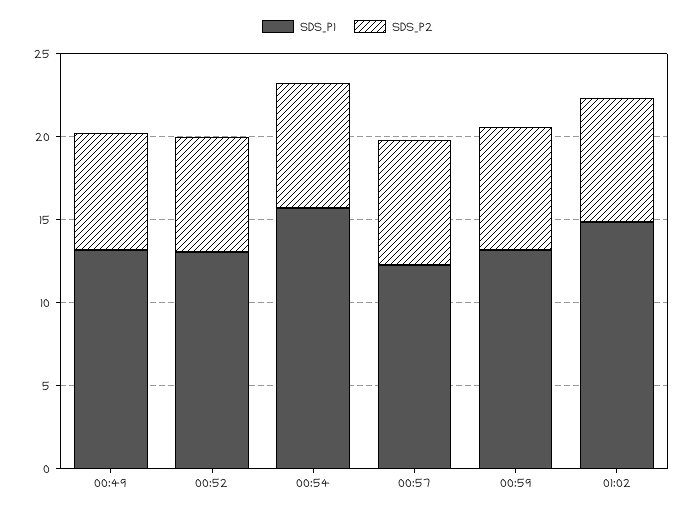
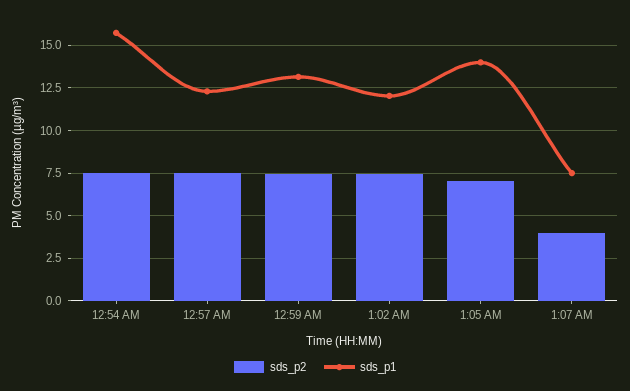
SDS_P1, 00:49: 13 -> none
SDS_P2, 00:49: 7 -> none
SDS_P1, 00:52: 13 -> none
SDS_P2, 00:52: 7 -> none
SDS_P1, 01:02: 15 -> 12
SDS_P2, 1:05 AM: none -> 7
SDS_P1, 1:05 AM: none -> 14
SDS_P2, 1:07 AM: none -> 4
SDS_P1, 1:07 AM: none -> 7.5

